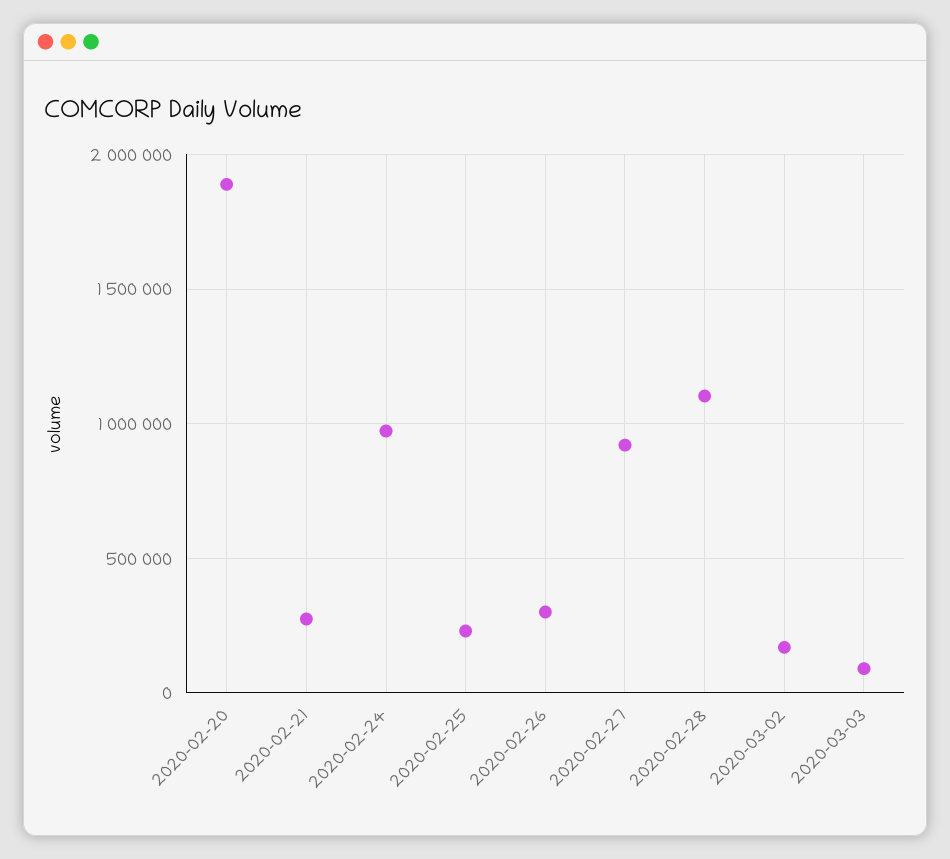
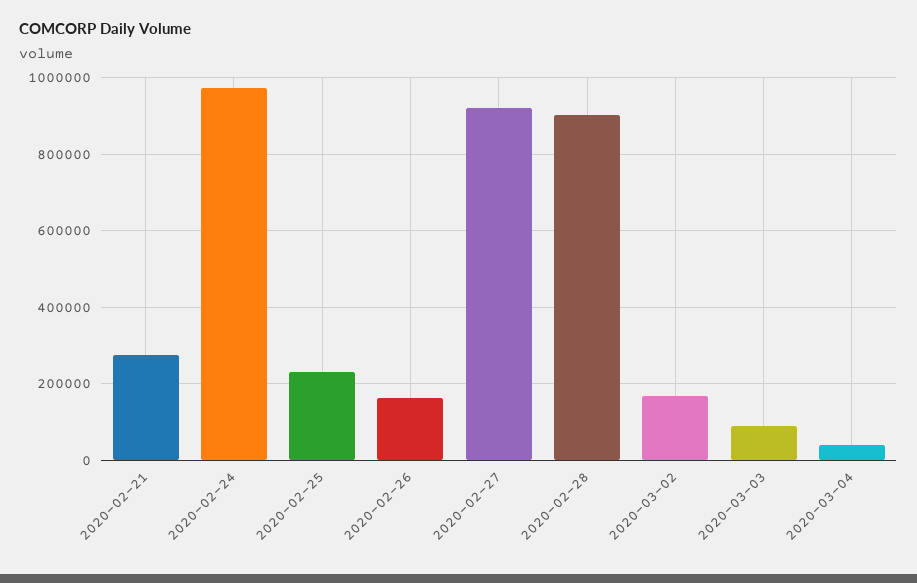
2020-02-20: 1900000 -> none
2020-02-26: 300000 -> 160000
2020-02-28: 1100000 -> 900000
2020-03-04: none -> 40000

